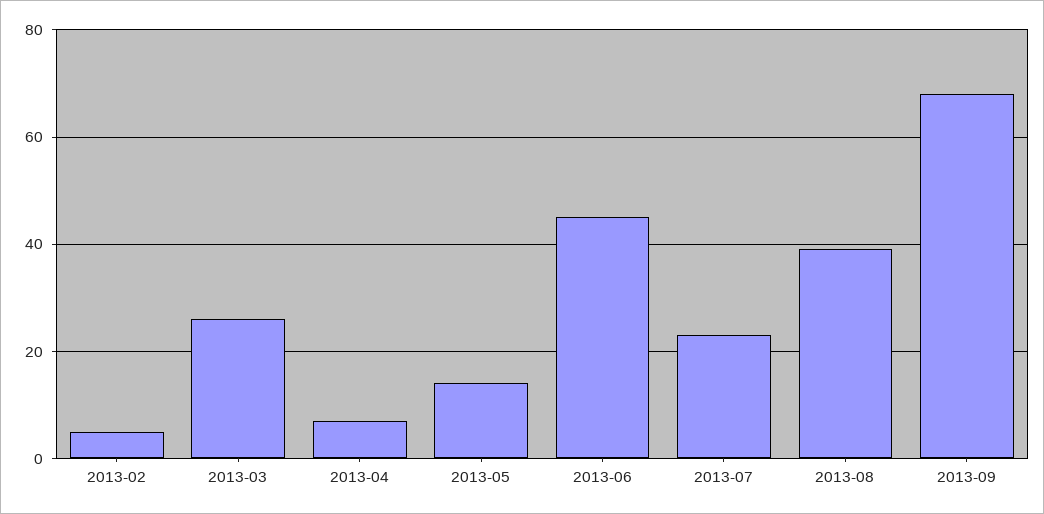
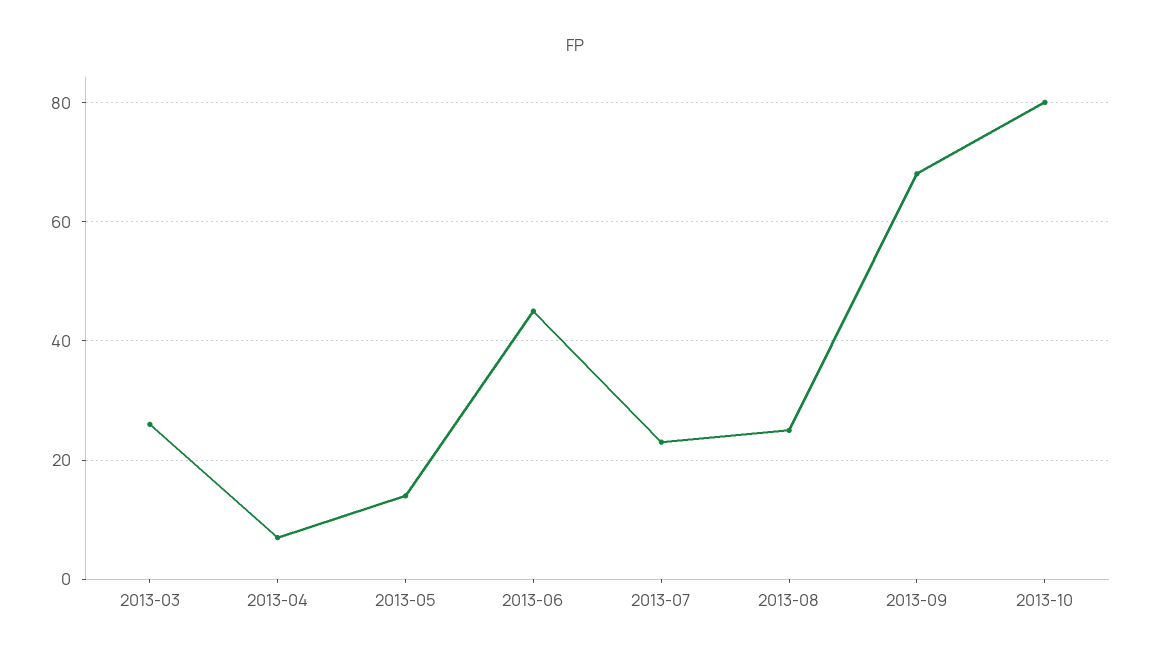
2013-02: 5 -> none
2013-08: 40 -> 25
2013-10: none -> 80

